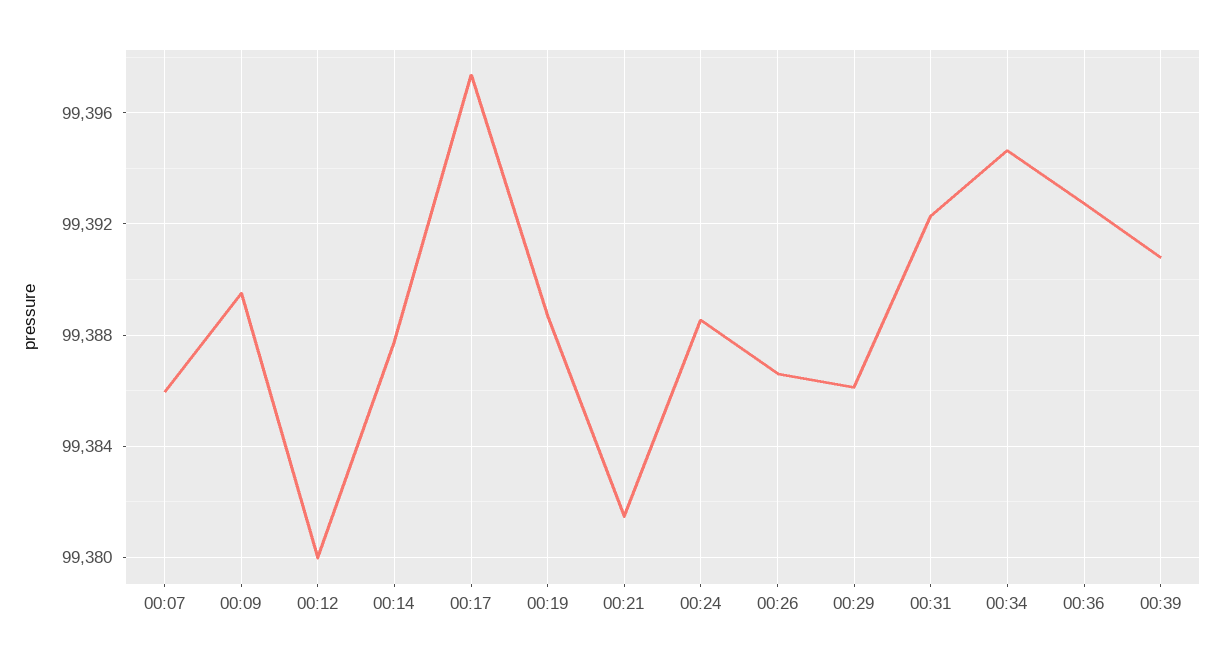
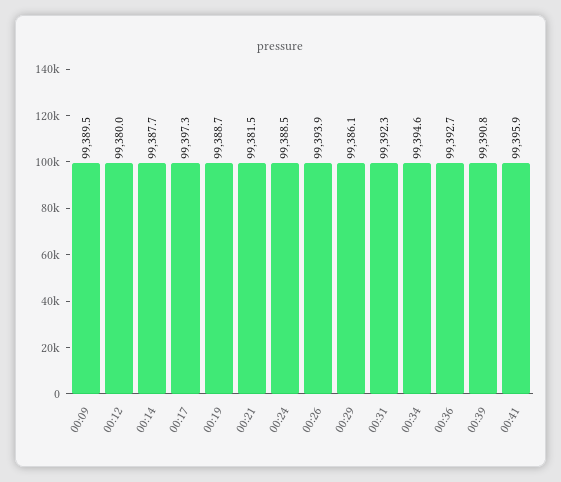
00:07: 99386 -> none
00:26: 99386.5 -> 99393.9
00:41: none -> 99395.9

